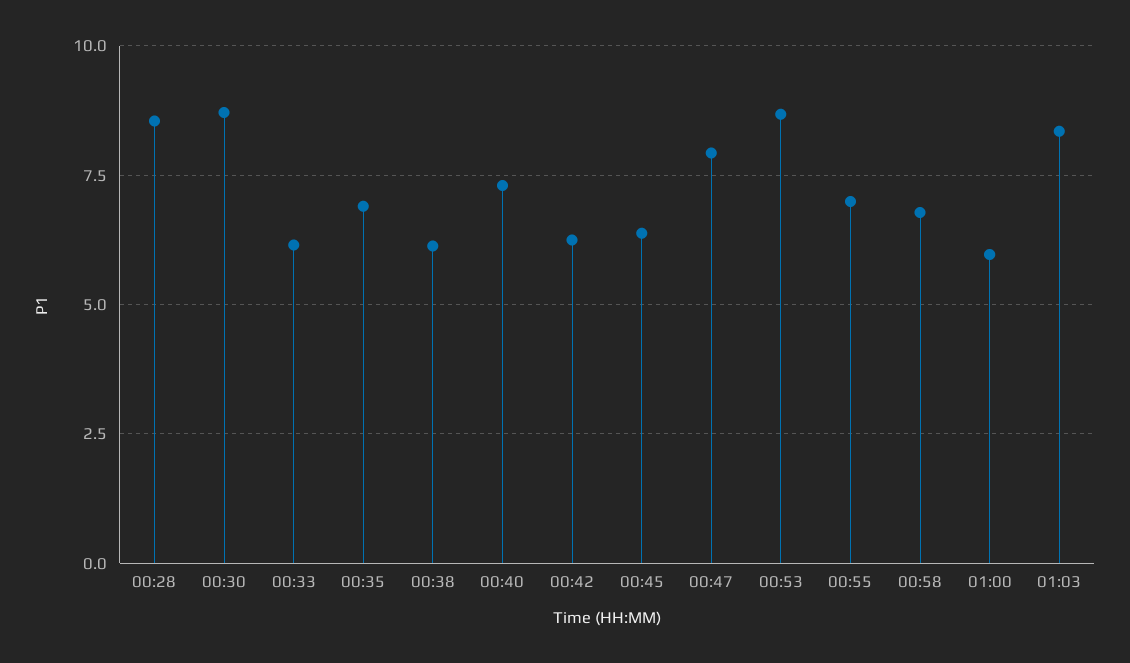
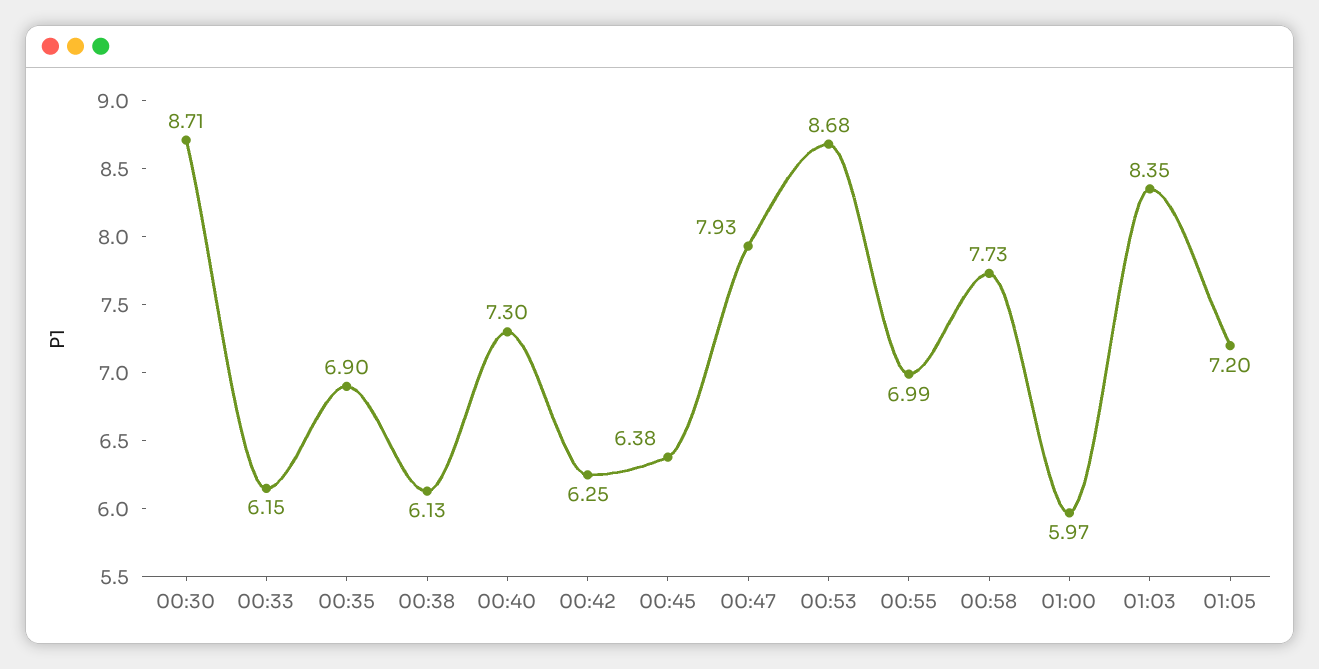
00:28: 8.5 -> none
00:58: 6.75 -> 7.73
01:05: none -> 7.2

